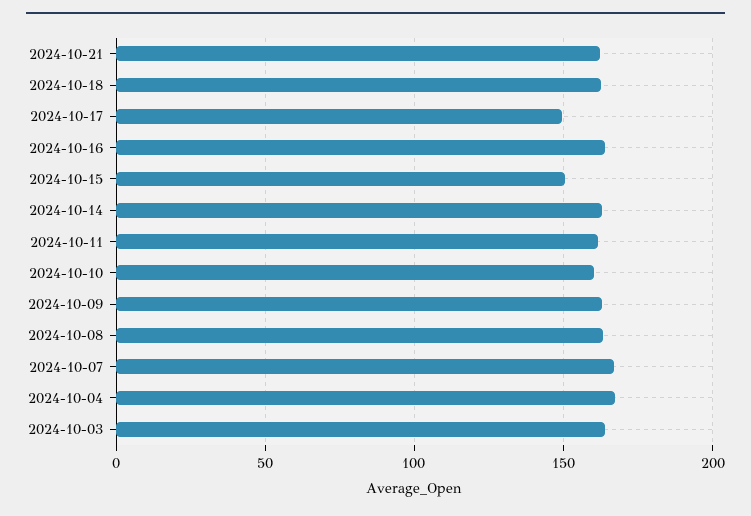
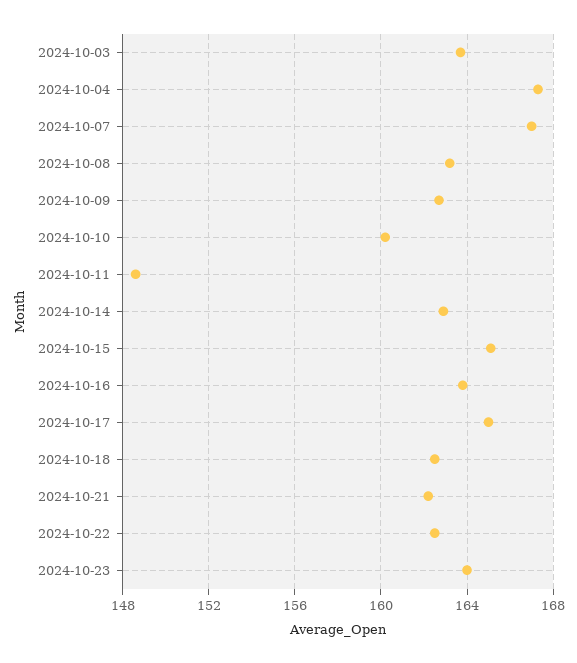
2024-10-17: 150 -> 165
2024-10-15: 150 -> 165
2024-10-11: 160 -> 148.5
2024-10-22: none -> 162.5
2024-10-23: none -> 164

